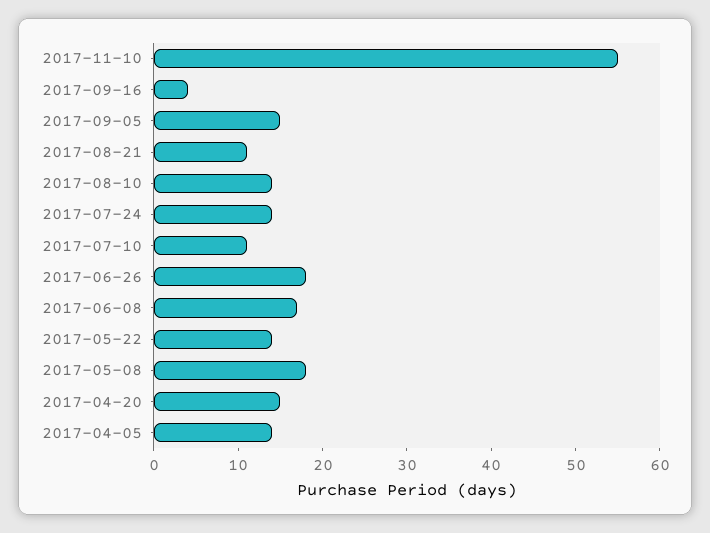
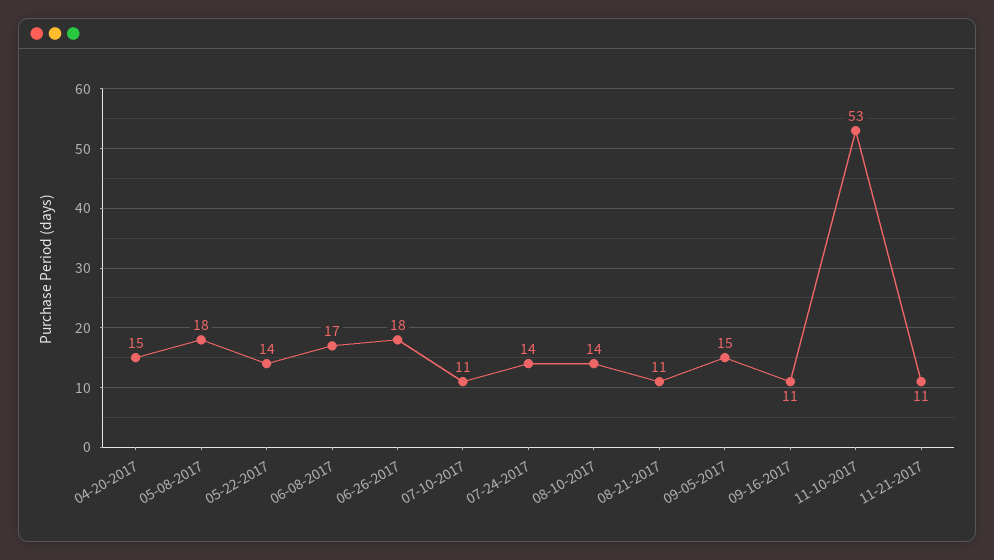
2017-11-10: 55 -> 53
2017-09-16: 4 -> 11
2017-04-05: 14 -> none
11-21-2017: none -> 11

